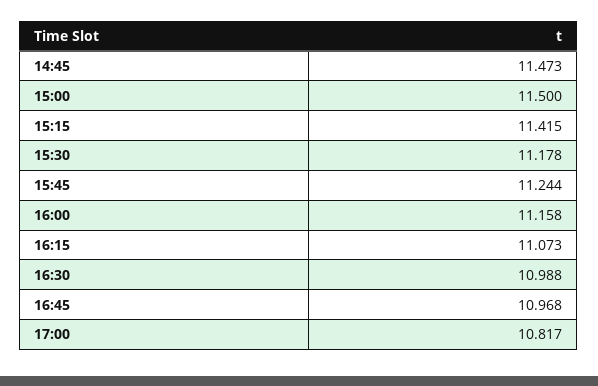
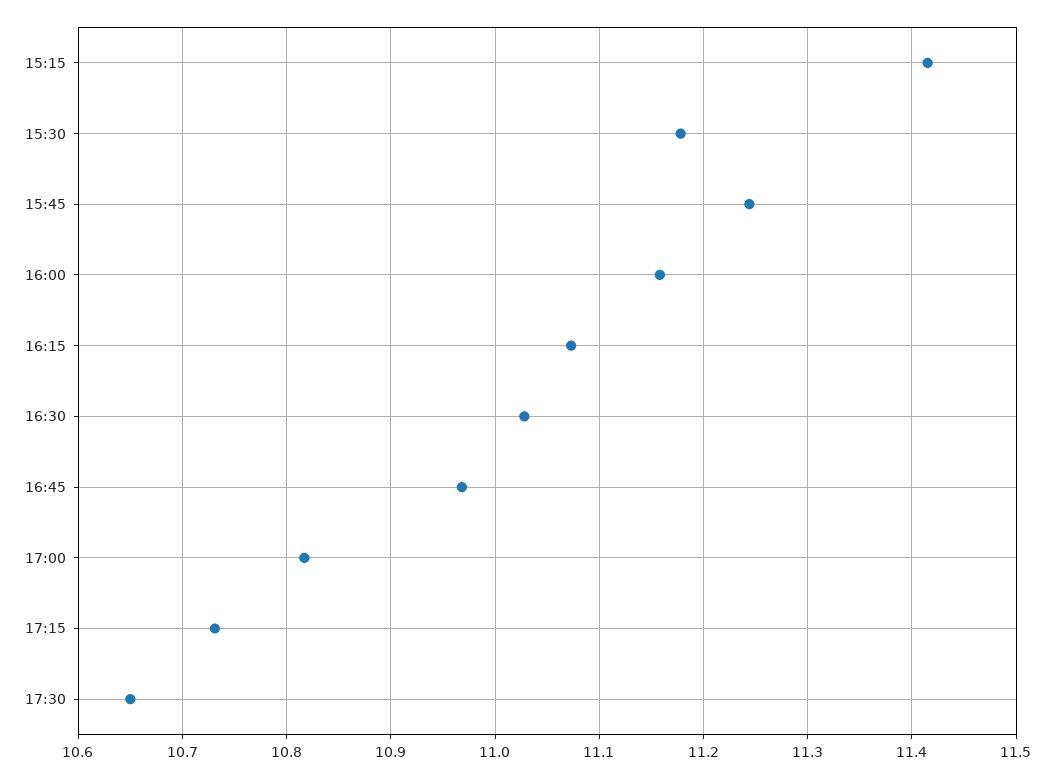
14:45: 11.473 -> none
15:00: 11.5 -> none
16:30: 10.988 -> 11.03
17:15: none -> 10.73
17:30: none -> 10.65

